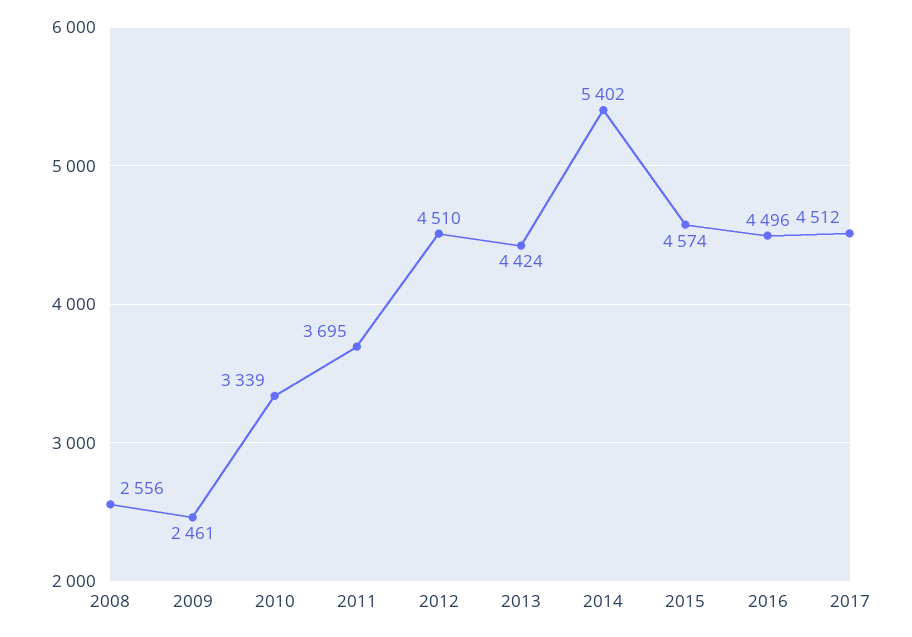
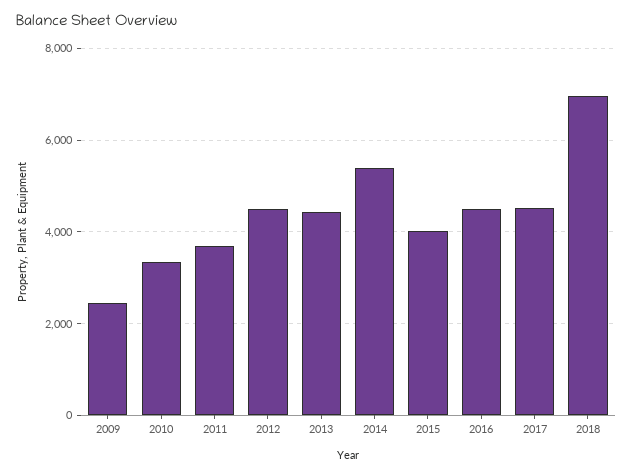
2008: 2556 -> none
2015: 4574 -> 4000
2018: none -> 7000

